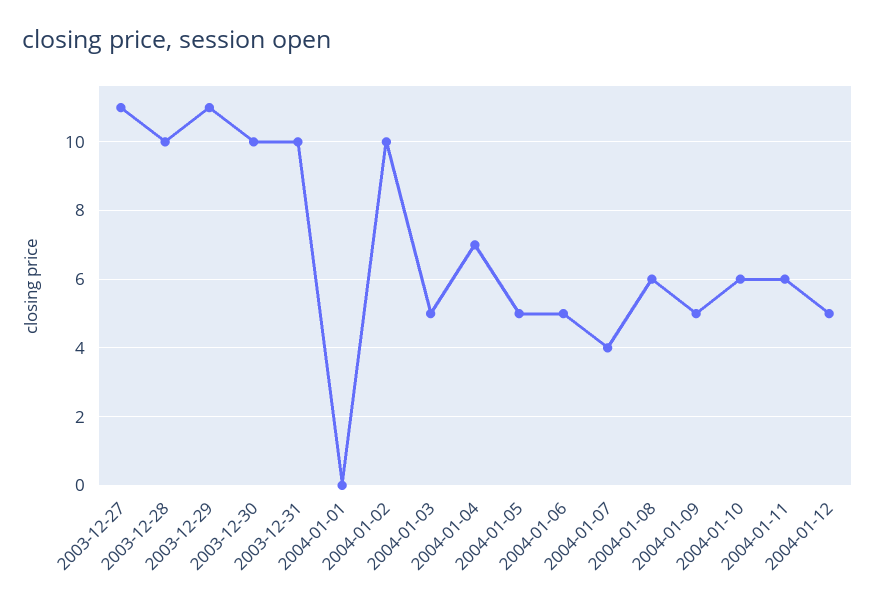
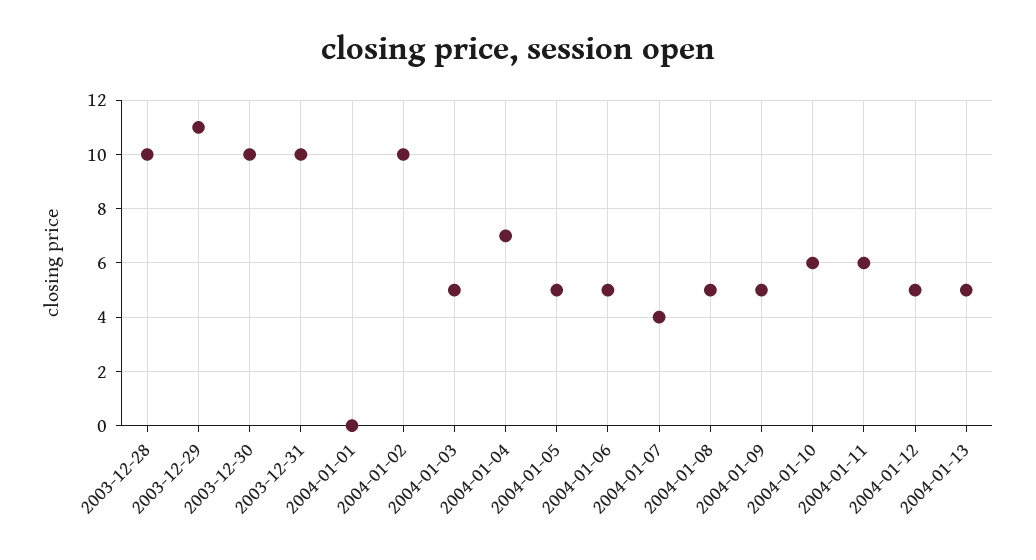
2003-12-27: 11 -> none
2004-01-08: 6 -> 5
2004-01-13: none -> 5

